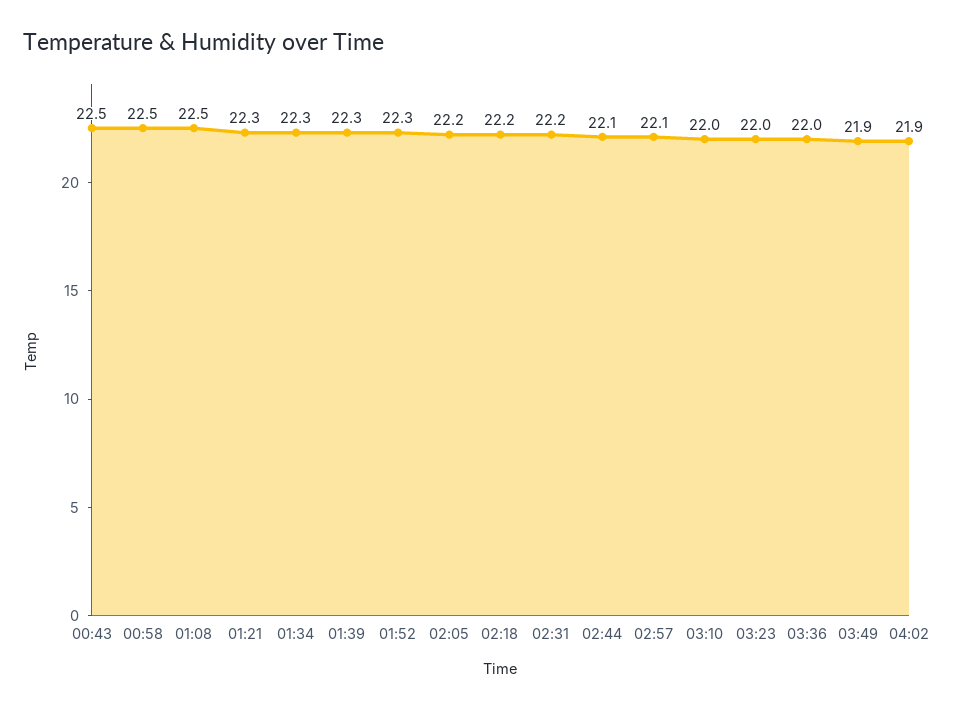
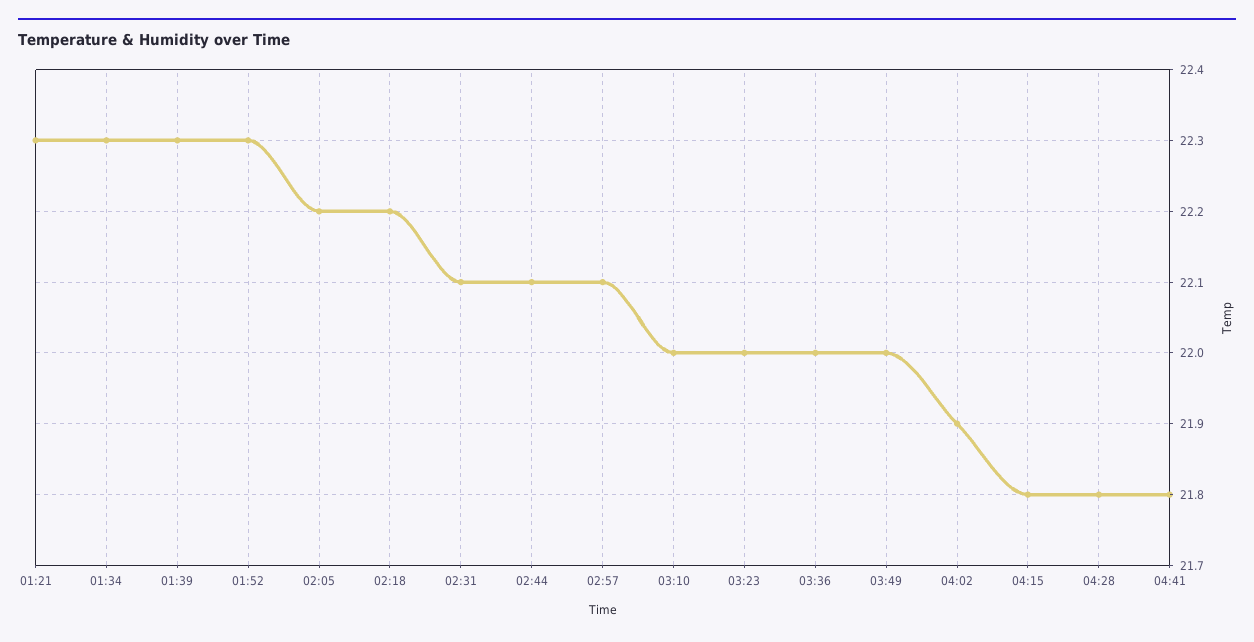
00:43: 22.5 -> none
00:58: 22.5 -> none
01:08: 22.5 -> none
02:31: 22.2 -> 22.1
03:49: 21.9 -> 22
04:15: none -> 21.8
04:28: none -> 21.8
04:41: none -> 21.8

